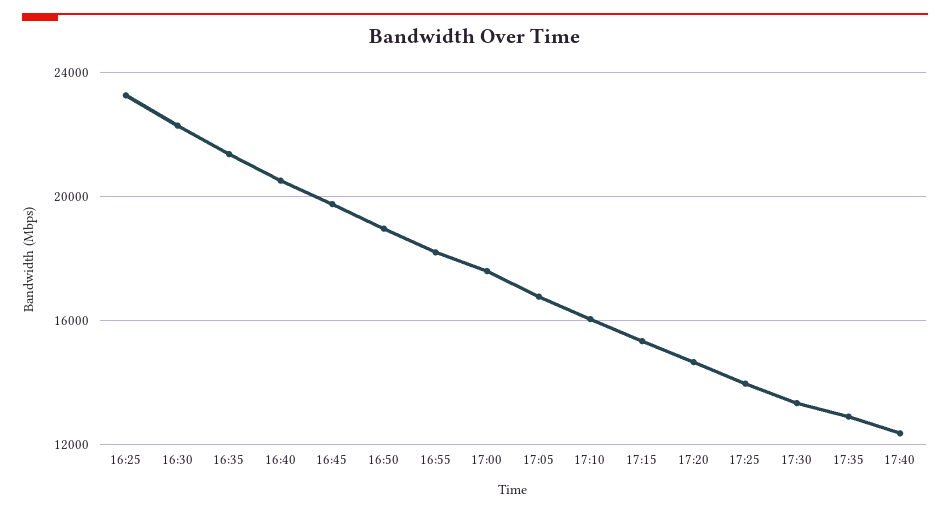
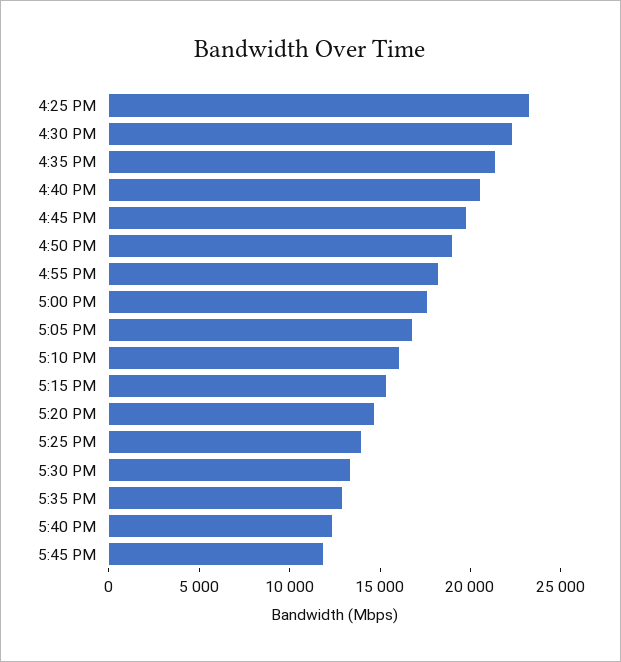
5:45 PM: none -> 12000

